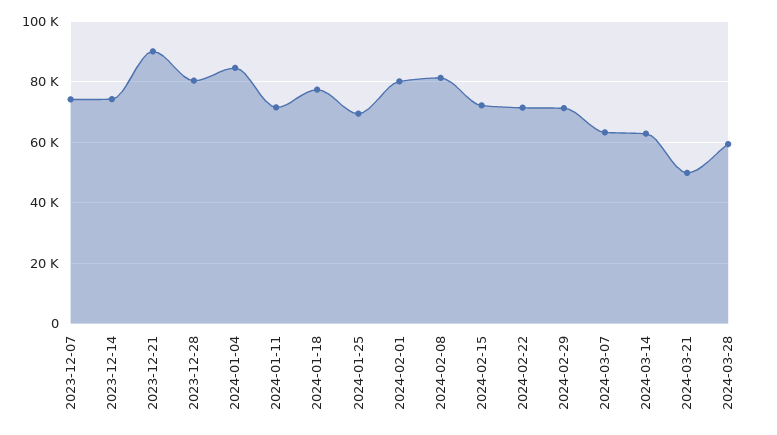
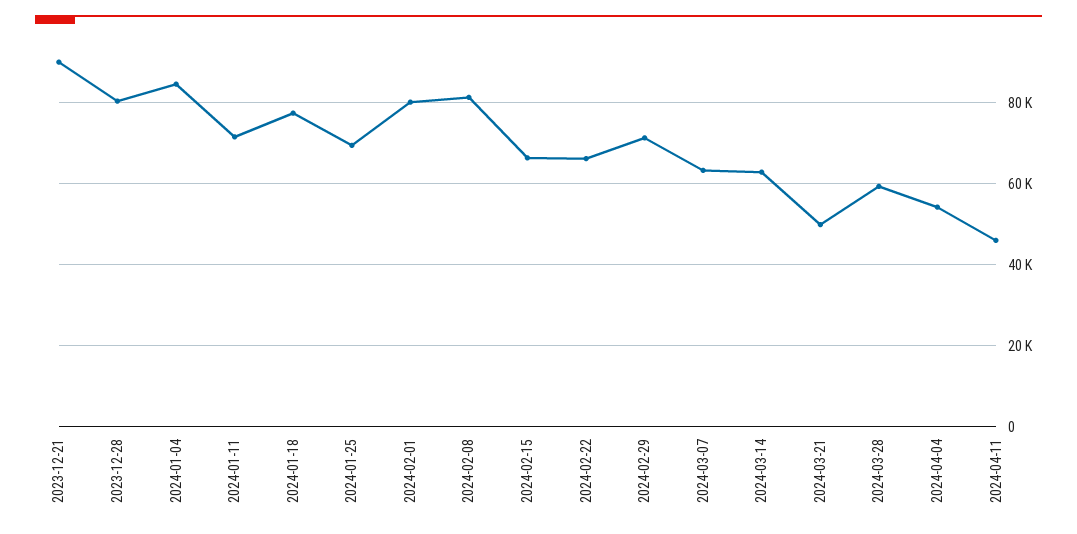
2023-12-07: 74000 -> none
2023-12-14: 74000 -> none
2024-02-15: 72000 -> 66000
2024-02-22: 72000 -> 66000
2024-04-04: none -> 54000
2024-04-11: none -> 46000

